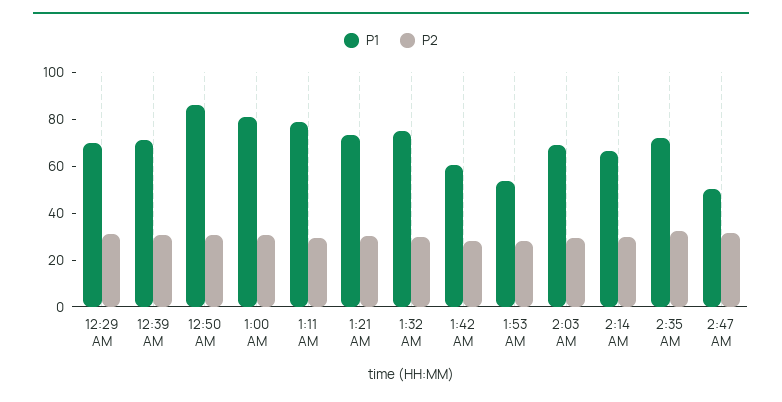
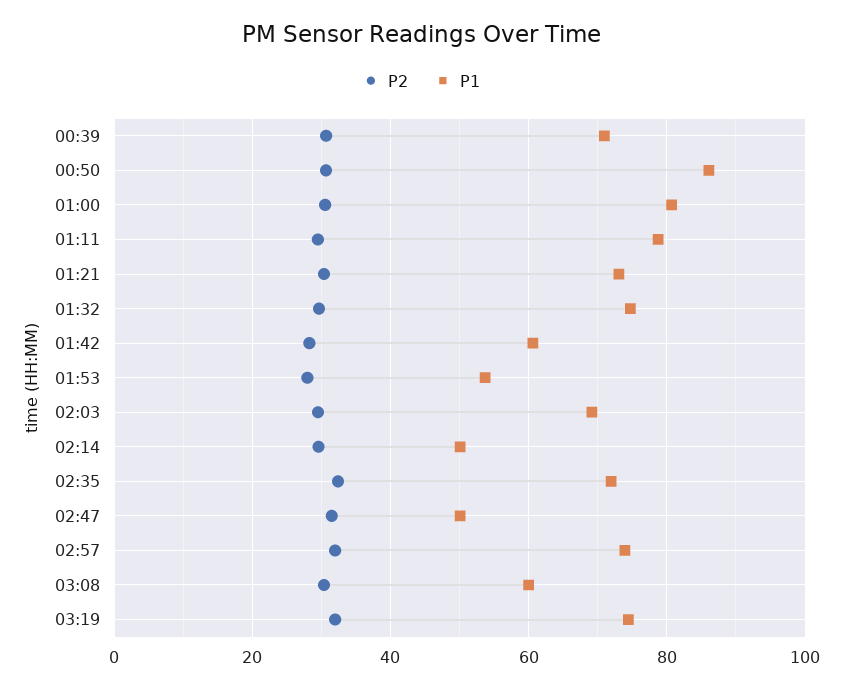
P1, 12:29 AM: 70 -> none
P2, 12:29 AM: 30 -> none
P1, 2:14 AM: 65 -> 50
P2, 02:57: none -> 32
P1, 02:57: none -> 74
P2, 03:08: none -> 30
P1, 03:08: none -> 60
P2, 03:19: none -> 32
P1, 03:19: none -> 74

